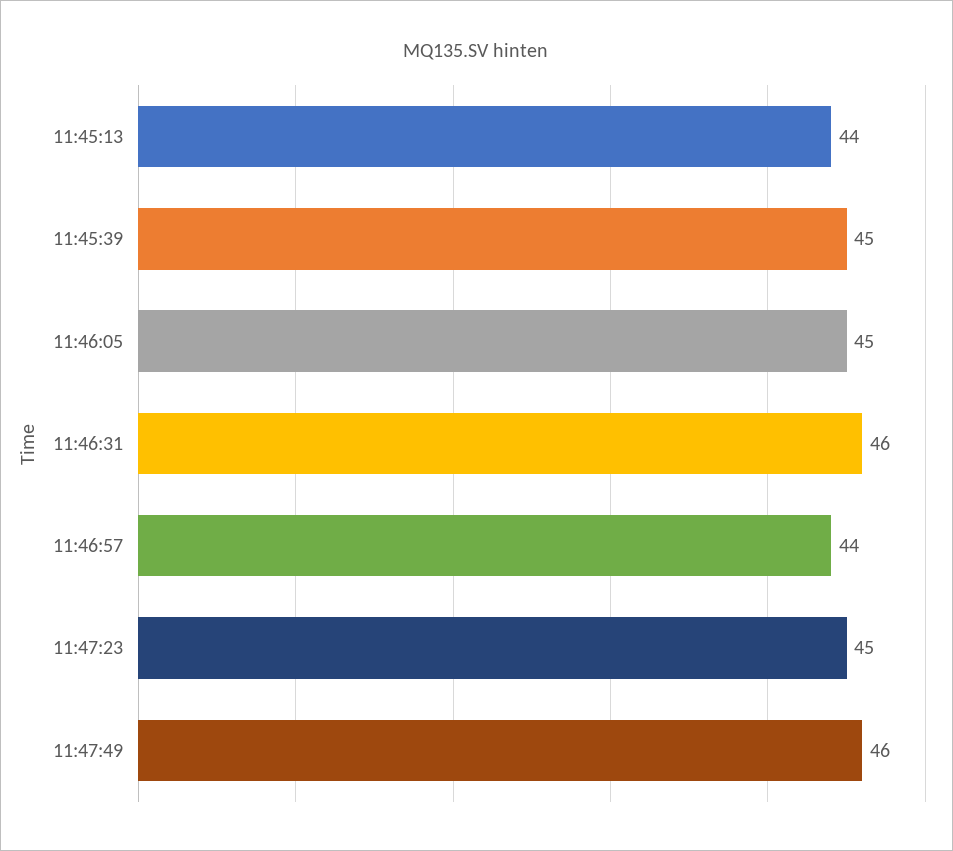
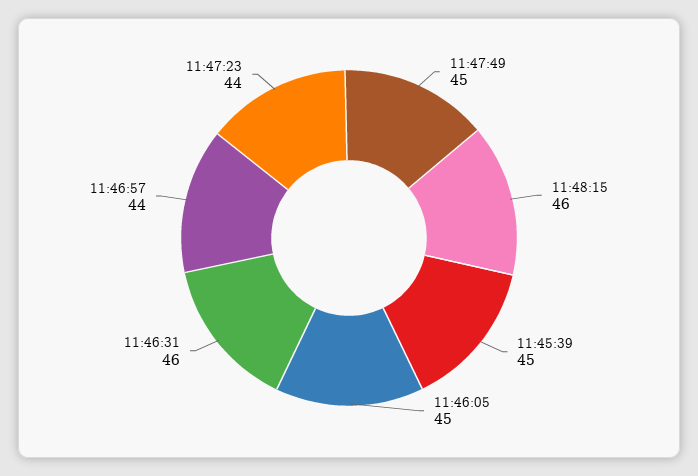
11:45:13: 44 -> none
11:47:23: 45 -> 44
11:47:49: 46 -> 45
11:48:15: none -> 46

